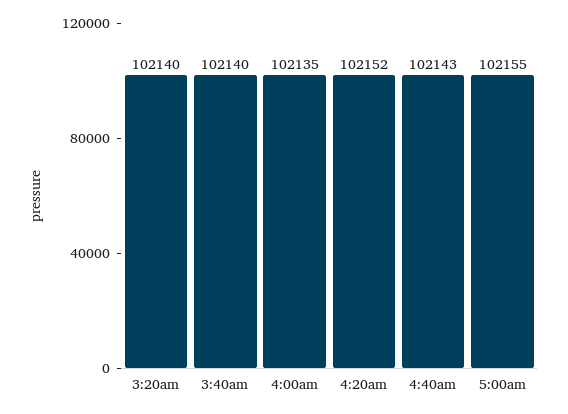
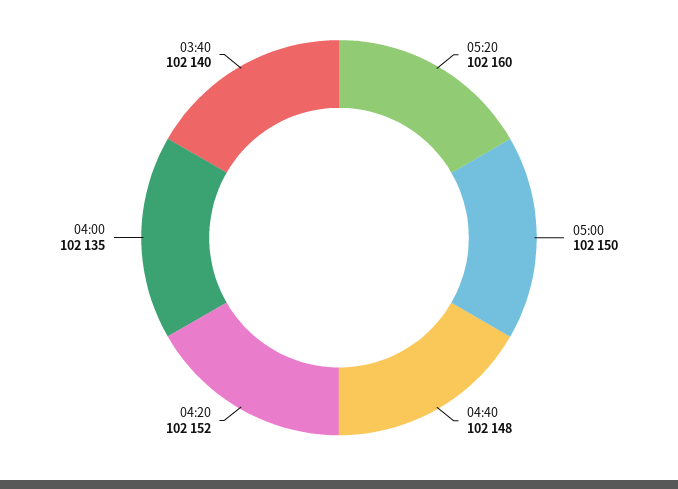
3:20am: 102140 -> none
4:40am: 102143 -> 102148
5:00am: 102155 -> 102150
05:20: none -> 102160

